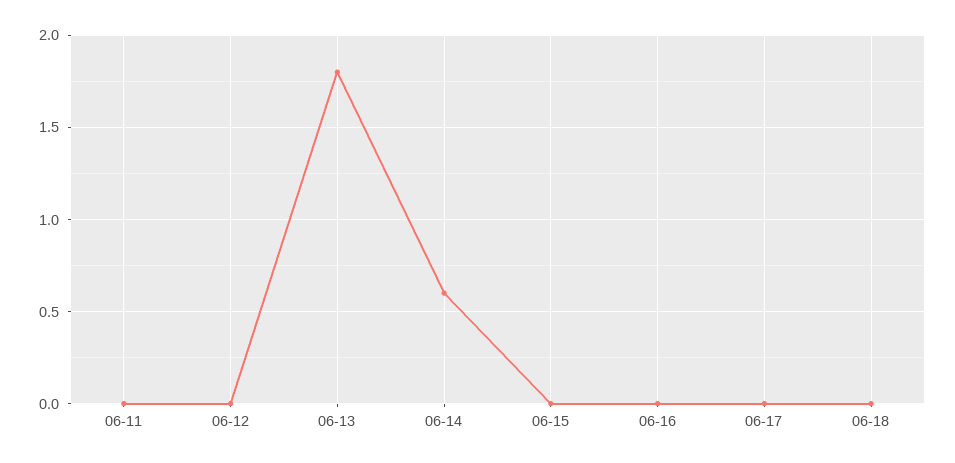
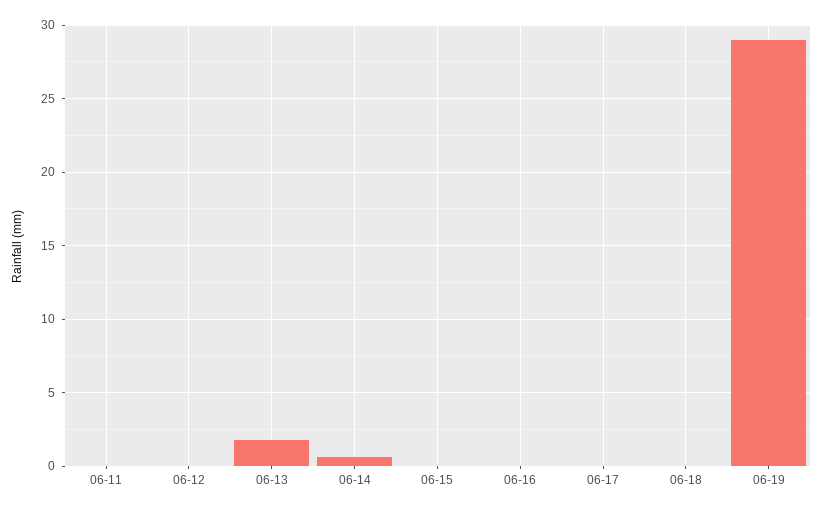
06-19: none -> 29

